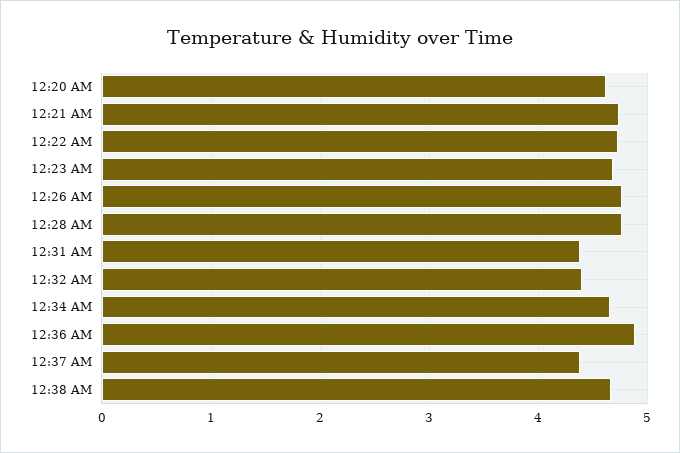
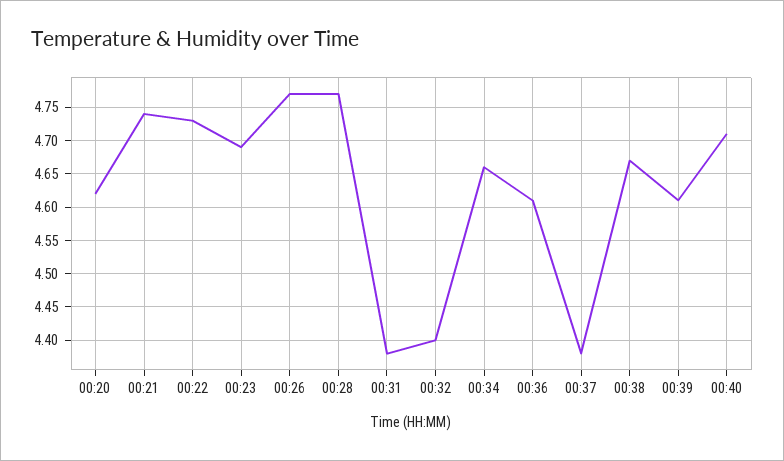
12:36 AM: 4.9 -> 4.61
00:39: none -> 4.61
00:40: none -> 4.71

